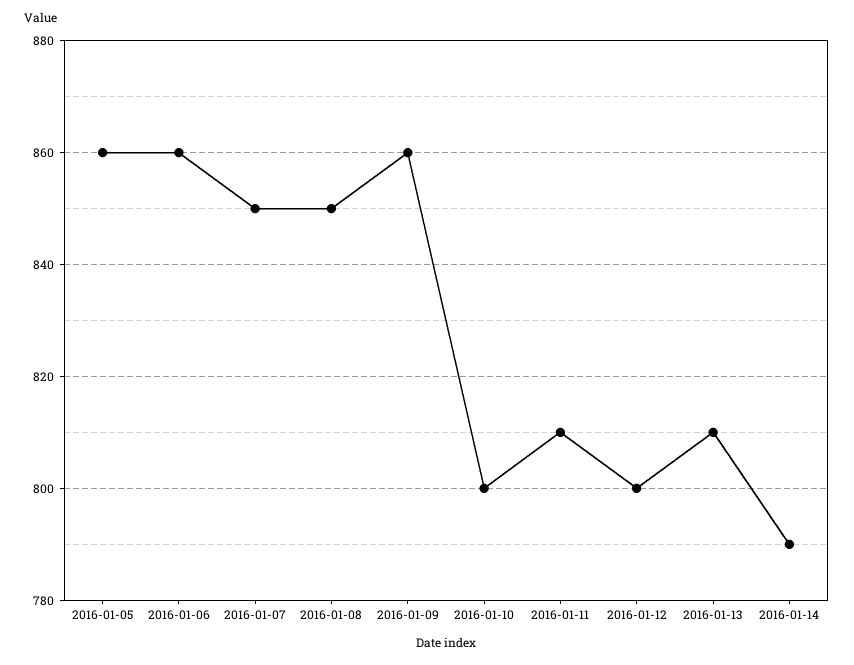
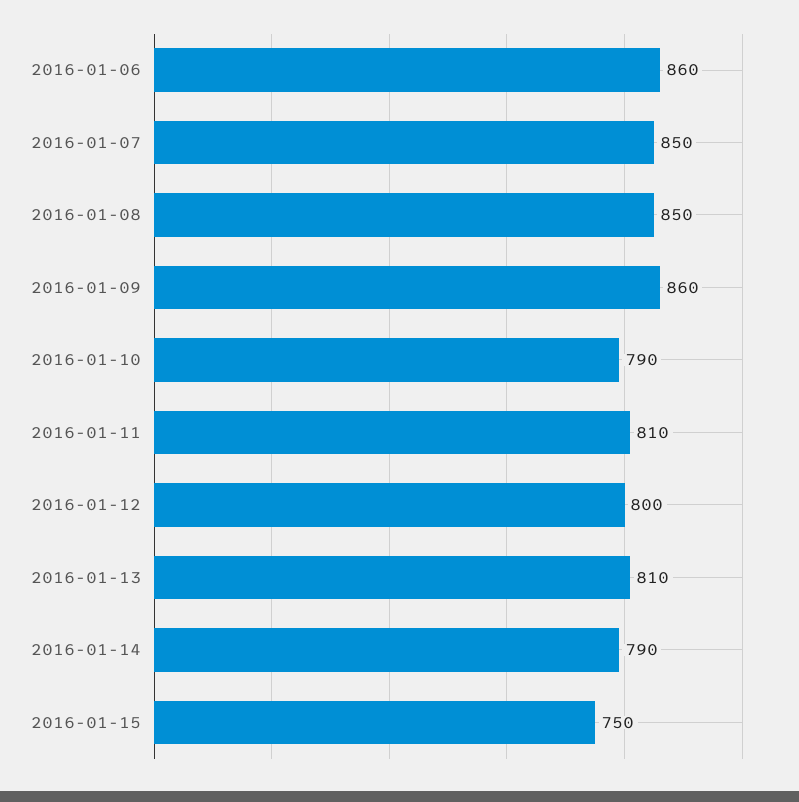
2016-01-05: 860 -> none
2016-01-10: 800 -> 790
2016-01-15: none -> 750

